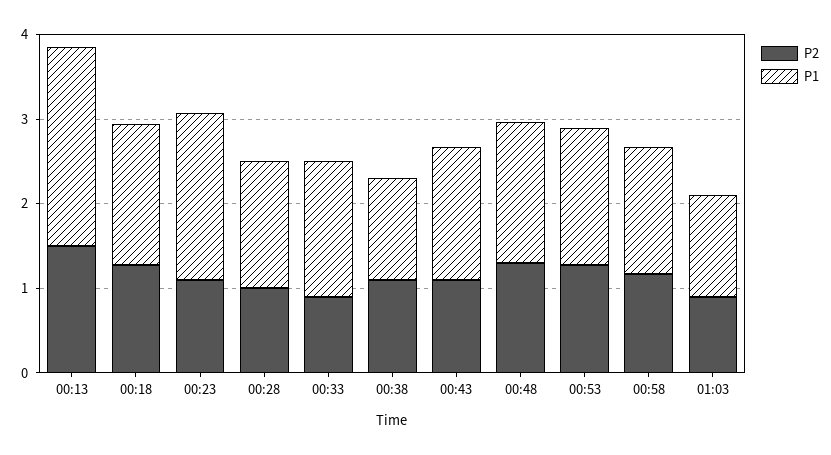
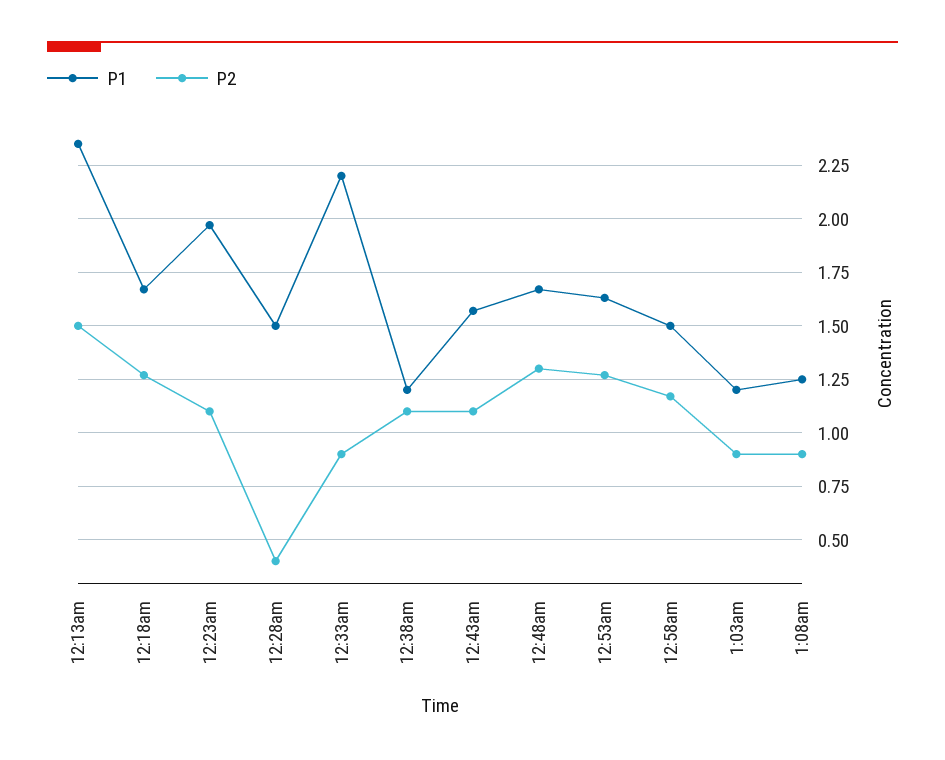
P2, 00:28: 1 -> 0.4
P1, 00:33: 1.6 -> 2.2
P1, 1:08am: none -> 1.25
P2, 1:08am: none -> 0.9

